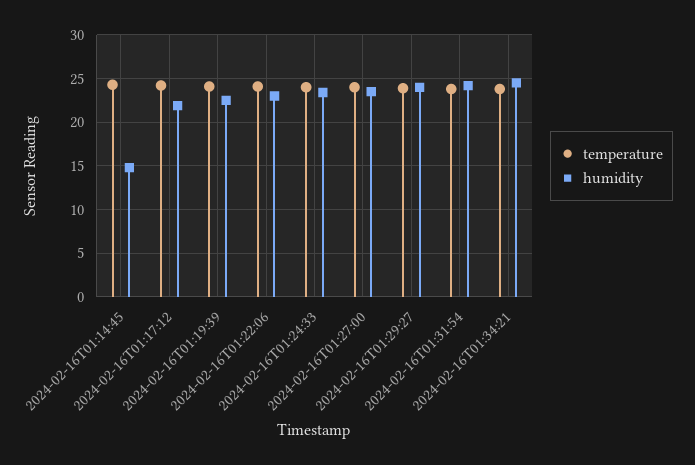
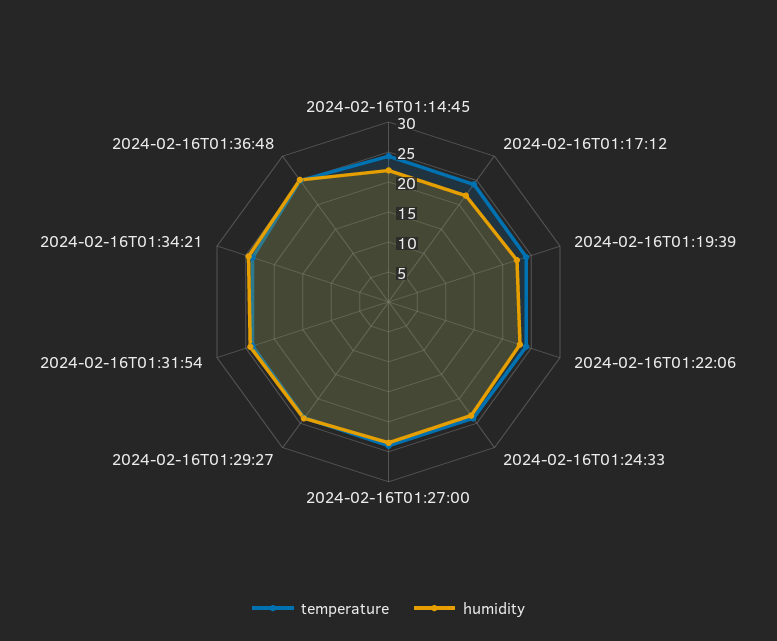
humidity, 2024-02-16T01:14:45: 15 -> 22.5
temperature, 2024-02-16T01:36:48: none -> 25
humidity, 2024-02-16T01:36:48: none -> 25

